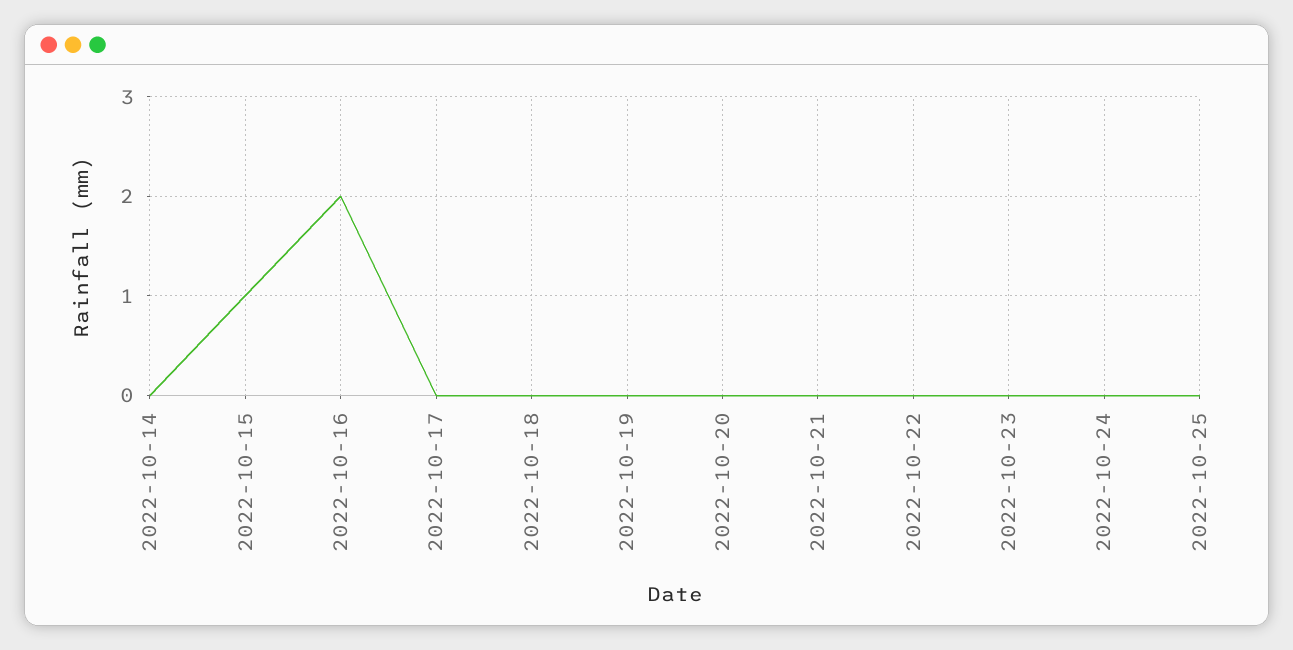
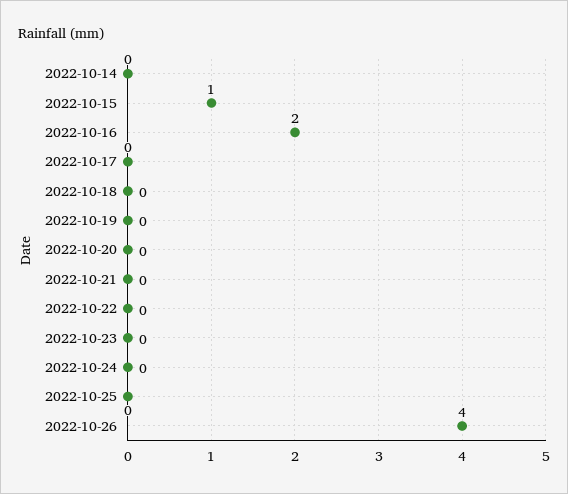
2022-10-26: none -> 4

